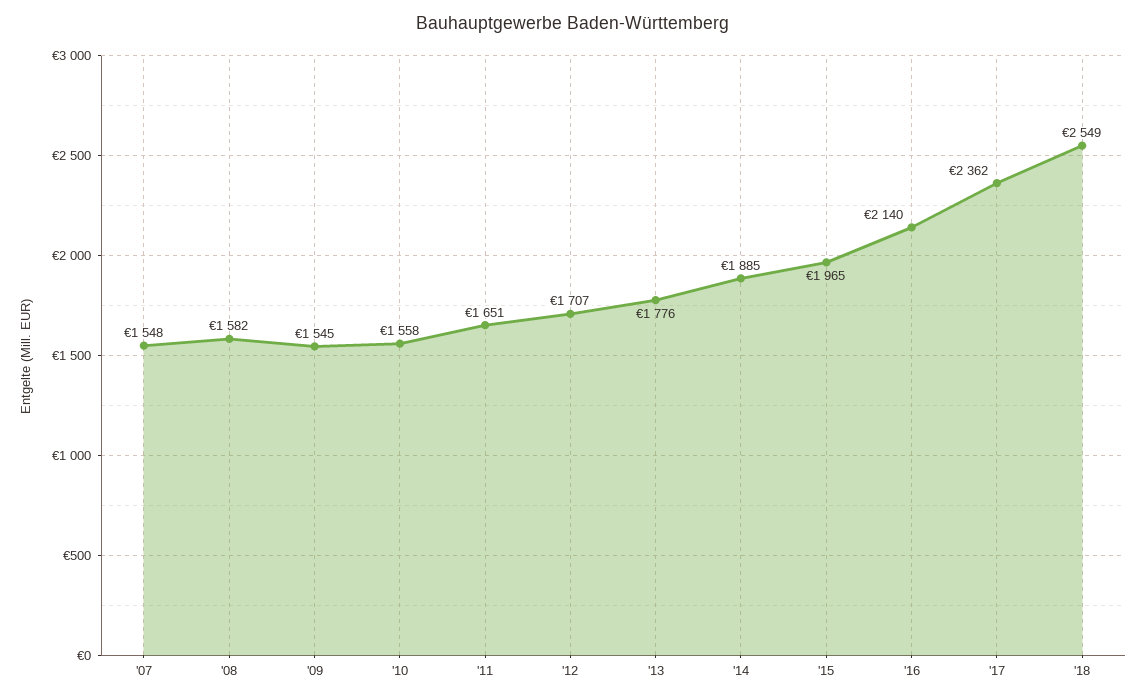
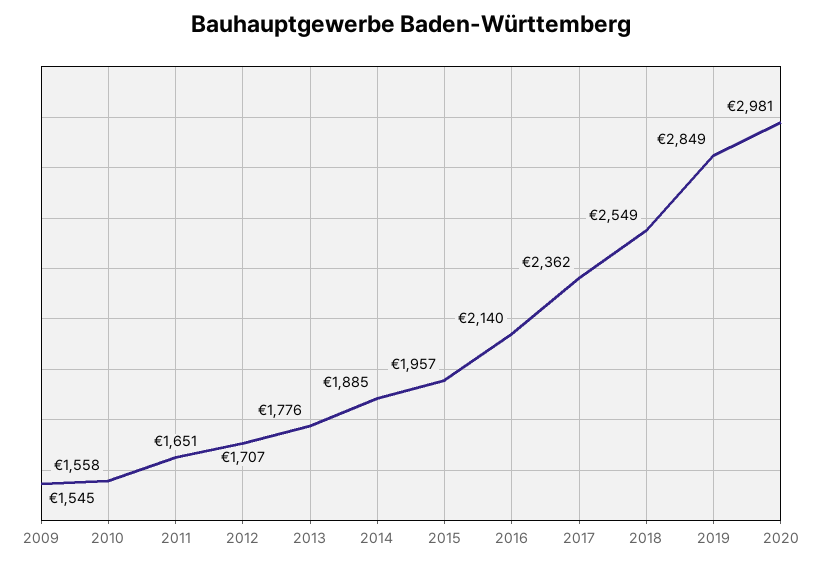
'07: 1548 -> none
'08: 1582 -> none
'15: 1965 -> 1957
2019: none -> 2849
2020: none -> 2981

